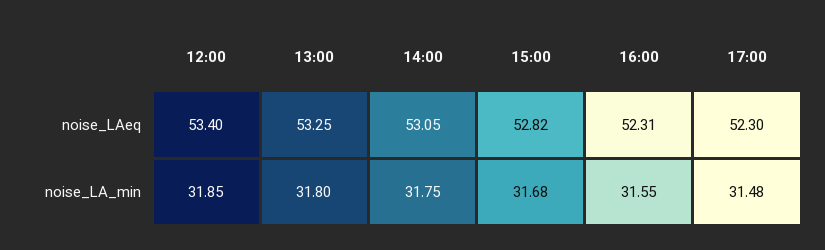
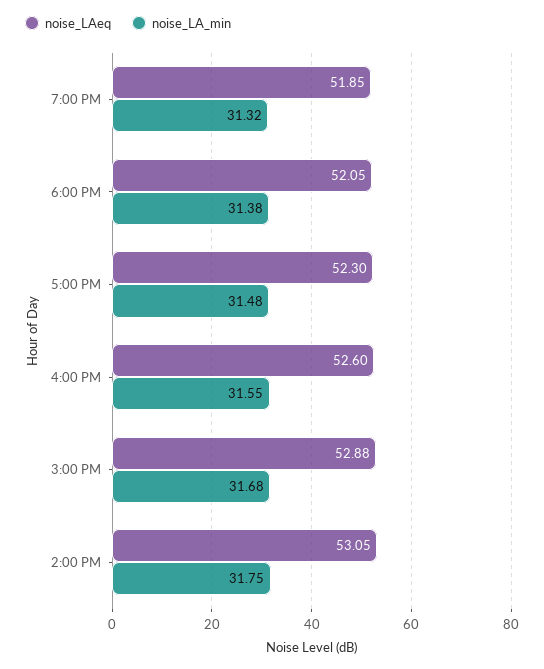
noise_LAeq, 12:00: 53.4 -> none
noise_LAeq, 13:00: 53.25 -> none
noise_LAeq, 15:00: 52.82 -> 52.88
noise_LAeq, 16:00: 52.31 -> 52.6
noise_LA_min, 12:00: 31.85 -> none
noise_LA_min, 13:00: 31.8 -> none
noise_LAeq, 7:00 PM: none -> 51.85
noise_LA_min, 7:00 PM: none -> 31.32
noise_LAeq, 6:00 PM: none -> 52.05
noise_LA_min, 6:00 PM: none -> 31.38

